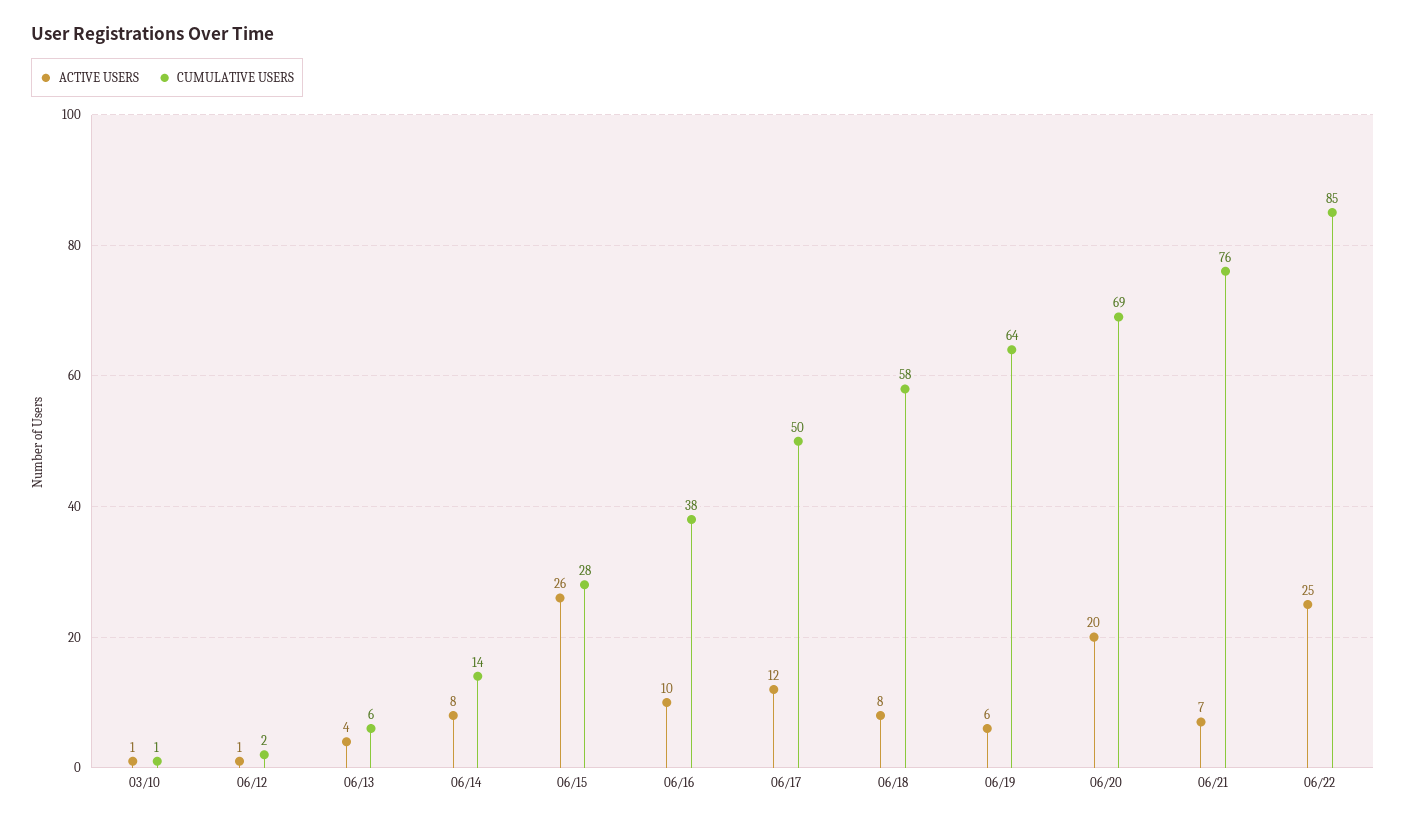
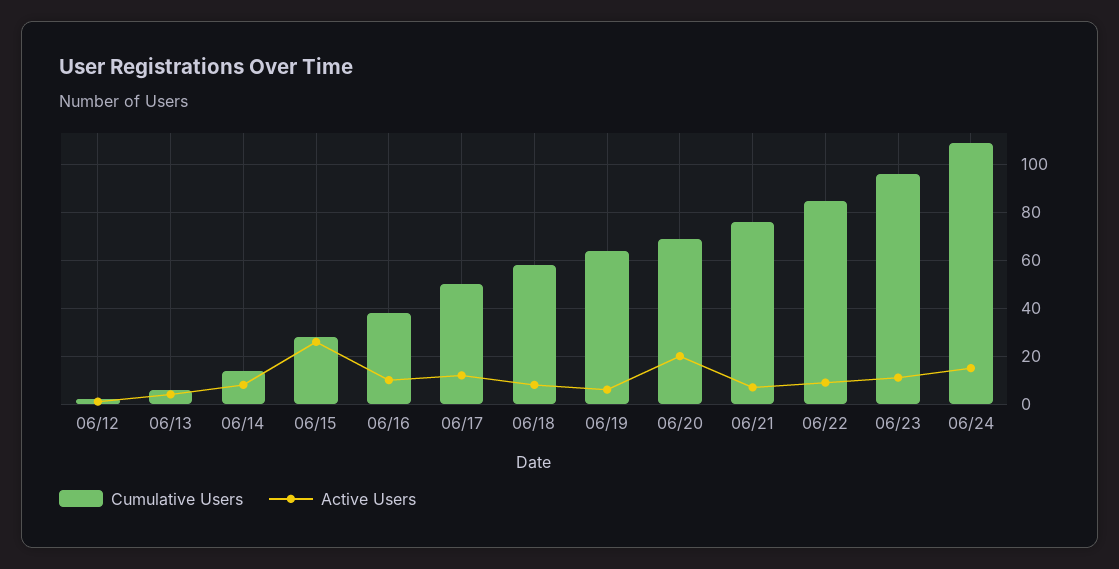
ACTIVE USERS, 03/10: 1 -> none
CUMULATIVE USERS, 03/10: 1 -> none
ACTIVE USERS, 06/22: 25 -> 10
CUMULATIVE USERS, 06/23: none -> 95
ACTIVE USERS, 06/23: none -> 10
CUMULATIVE USERS, 06/24: none -> 110
ACTIVE USERS, 06/24: none -> 15

